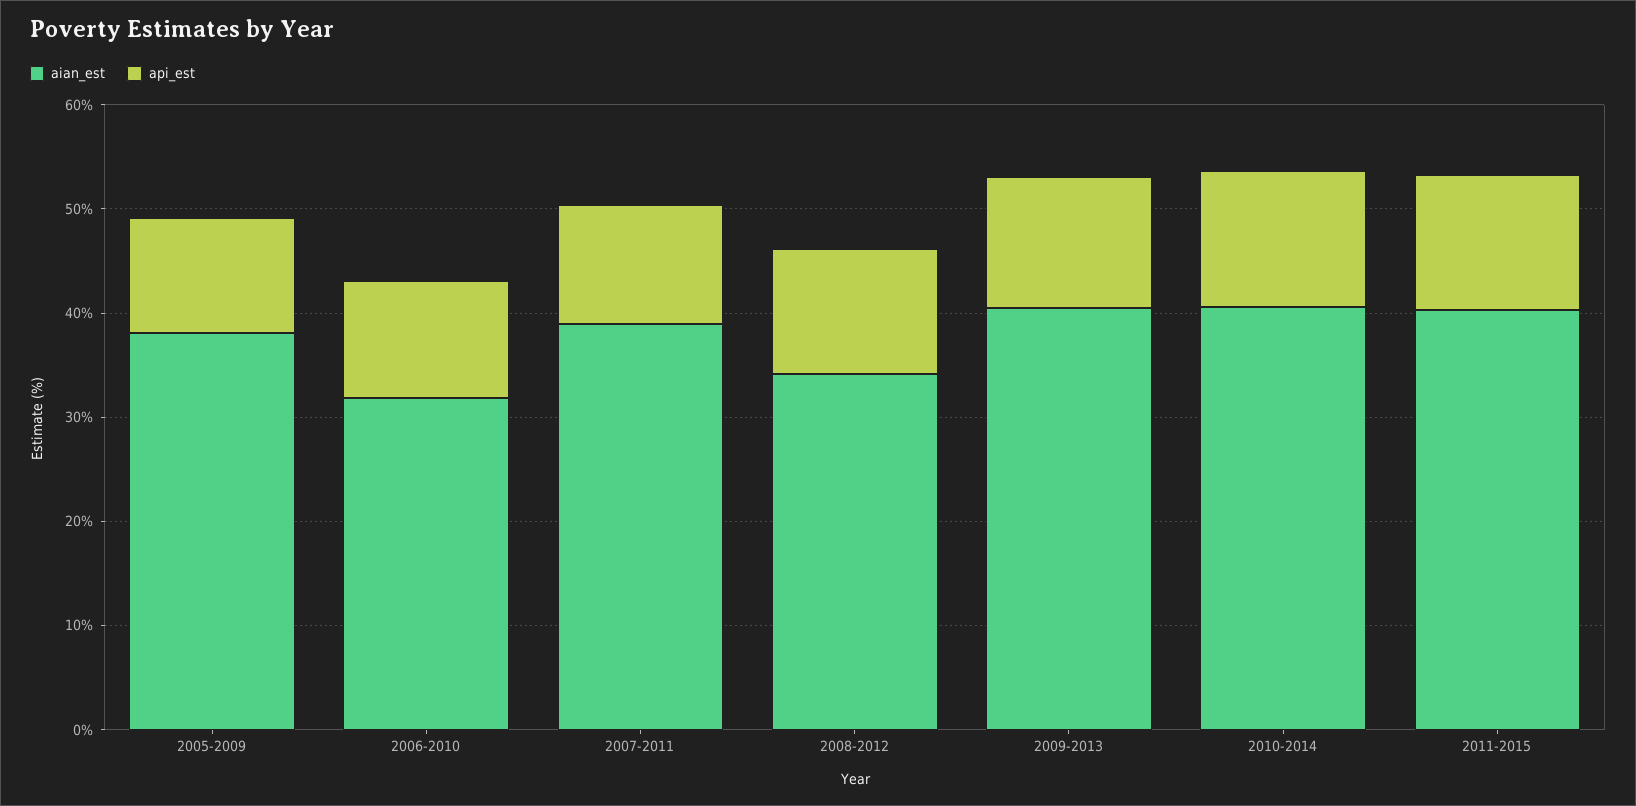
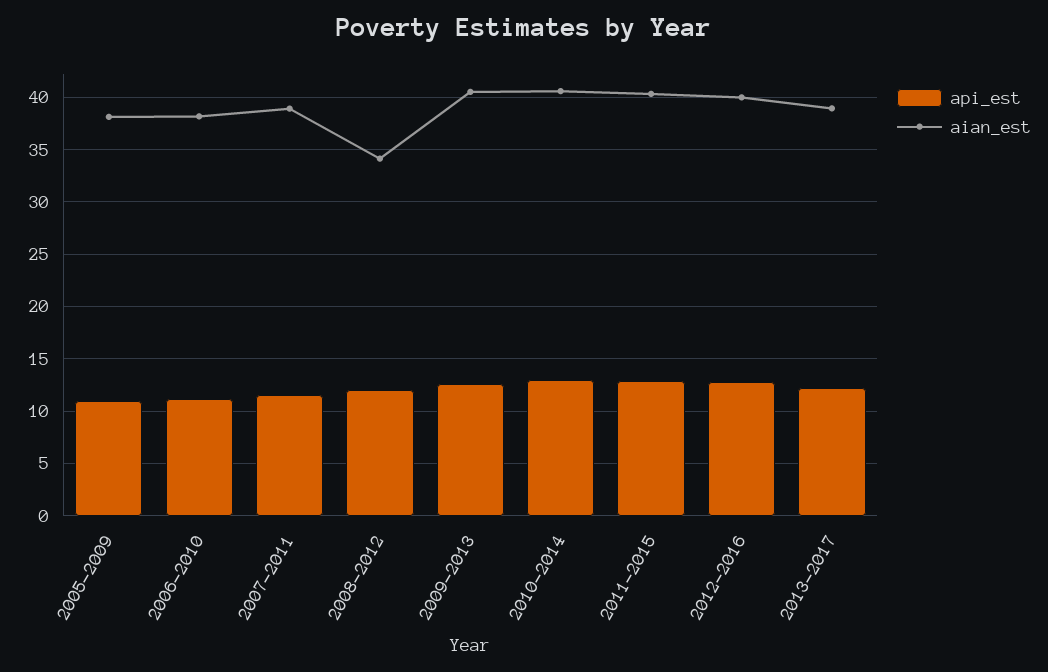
aian_est, 2006-2010: 32 -> 38
api_est, 2012-2016: none -> 13
aian_est, 2012-2016: none -> 40
api_est, 2013-2017: none -> 12
aian_est, 2013-2017: none -> 39

